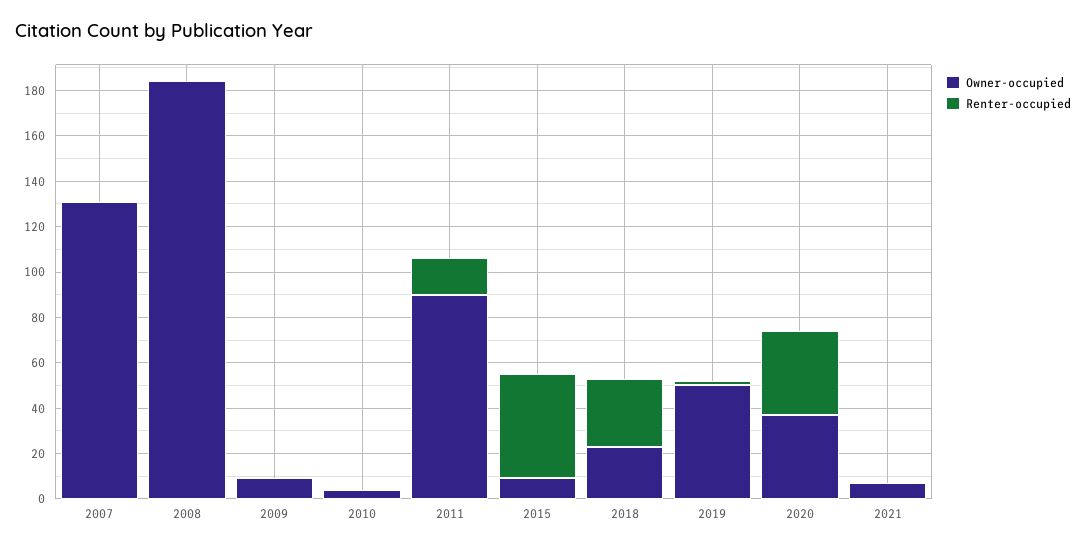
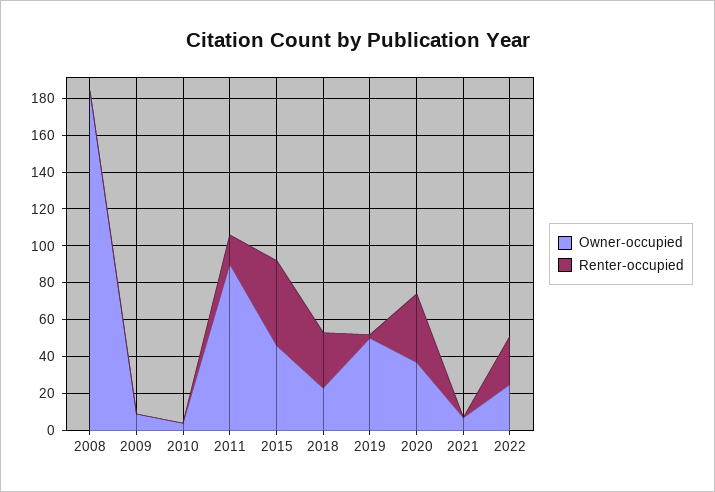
Owner-occupied, 2007: 130 -> none
Renter-occupied, 2007: 0 -> none
Owner-occupied, 2015: 10 -> 45
Owner-occupied, 2022: none -> 25
Renter-occupied, 2022: none -> 25

